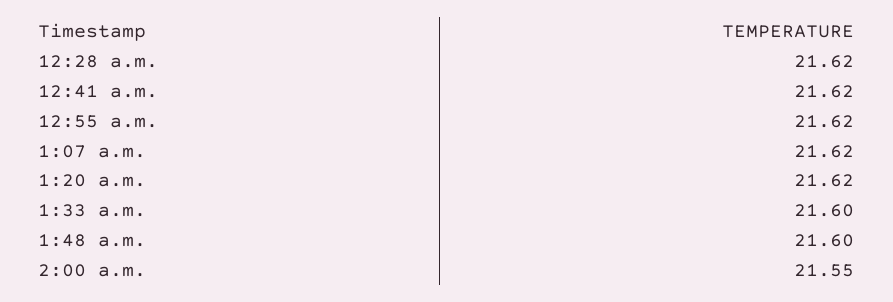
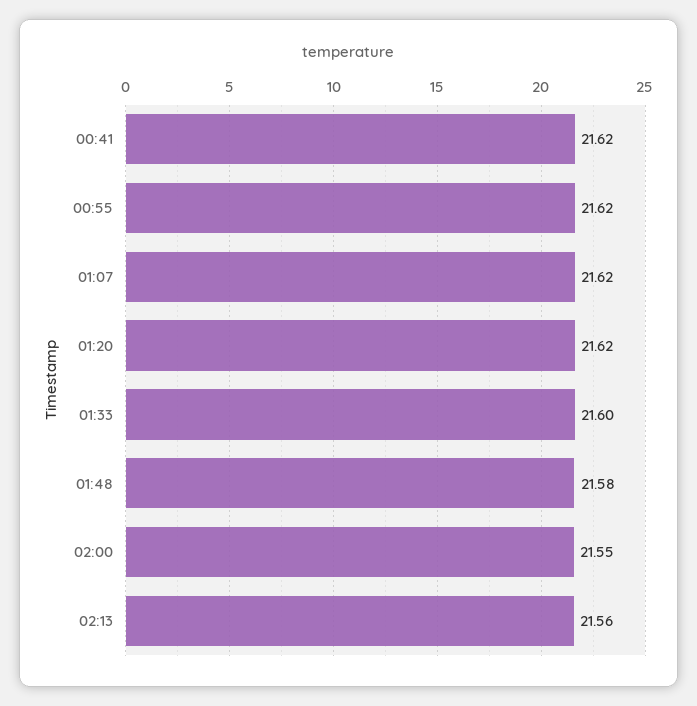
12:28 a.m.: 21.62 -> none
1:48 a.m.: 21.6 -> 21.58
02:13: none -> 21.56

